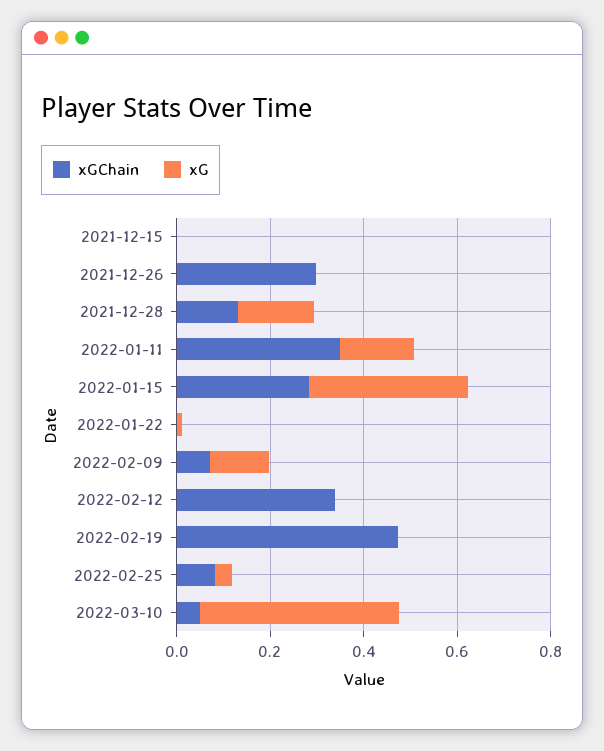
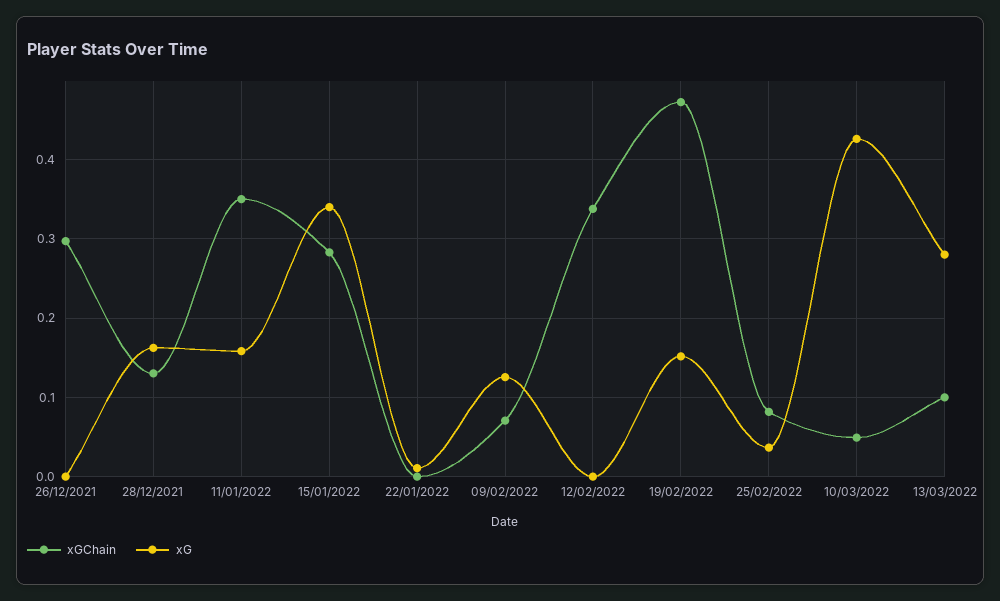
xGChain, 2021-12-15: 0 -> none
xG, 2021-12-15: 0 -> none
xG, 2022-02-19: 0 -> 0.15
xGChain, 13/03/2022: none -> 0.1
xG, 13/03/2022: none -> 0.28

